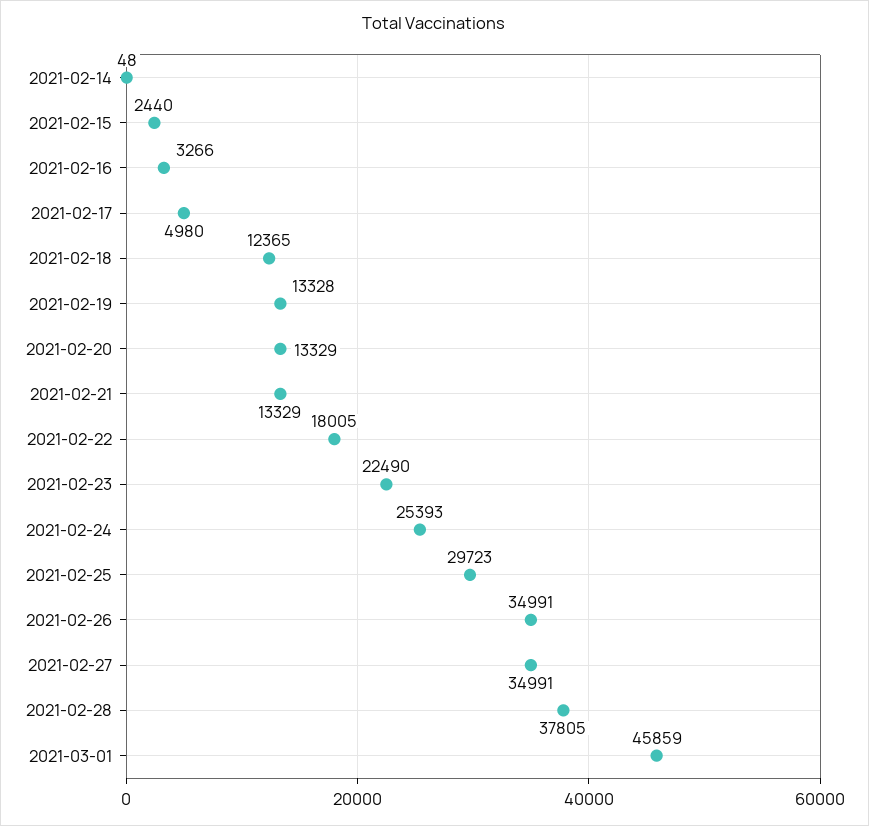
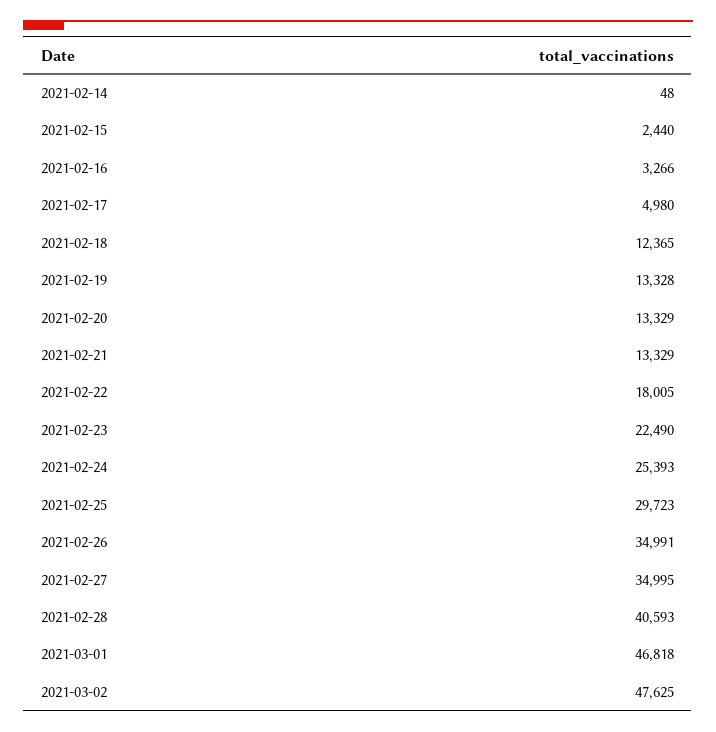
2021-02-27: 34991 -> 34995
2021-02-28: 37805 -> 40593
2021-03-01: 45859 -> 46818
2021-03-02: none -> 47625

